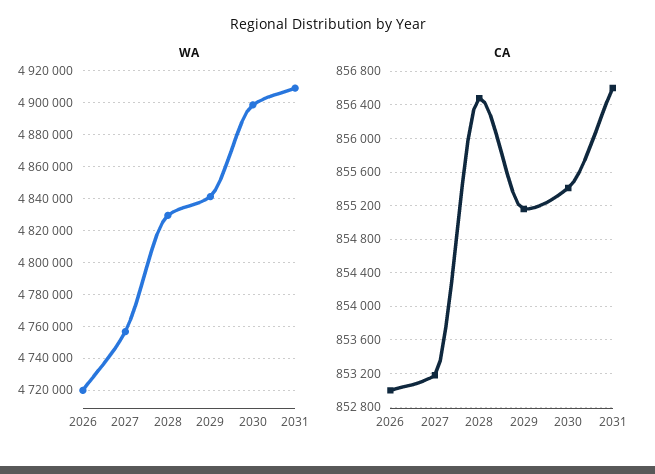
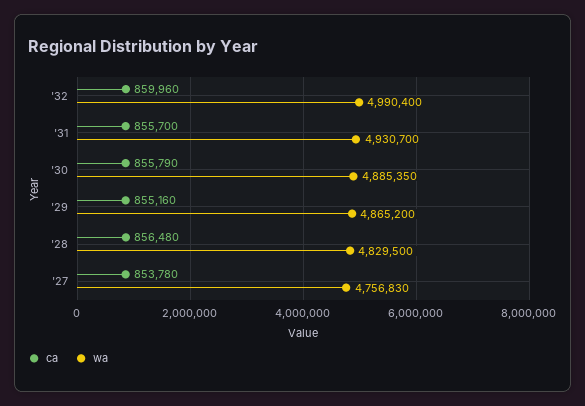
WA, 2026: 4720000 -> none
WA, 2029: 4840000 -> 4865200
WA, 2030: 4900000 -> 4885350
WA, 2031: 4910000 -> 4930700
CA, 2026: 853000 -> none
CA, 2027: 853200 -> 853780
CA, 2030: 855400 -> 855790
CA, 2031: 856600 -> 855700
CA, '32: none -> 859960
WA, '32: none -> 4990400

